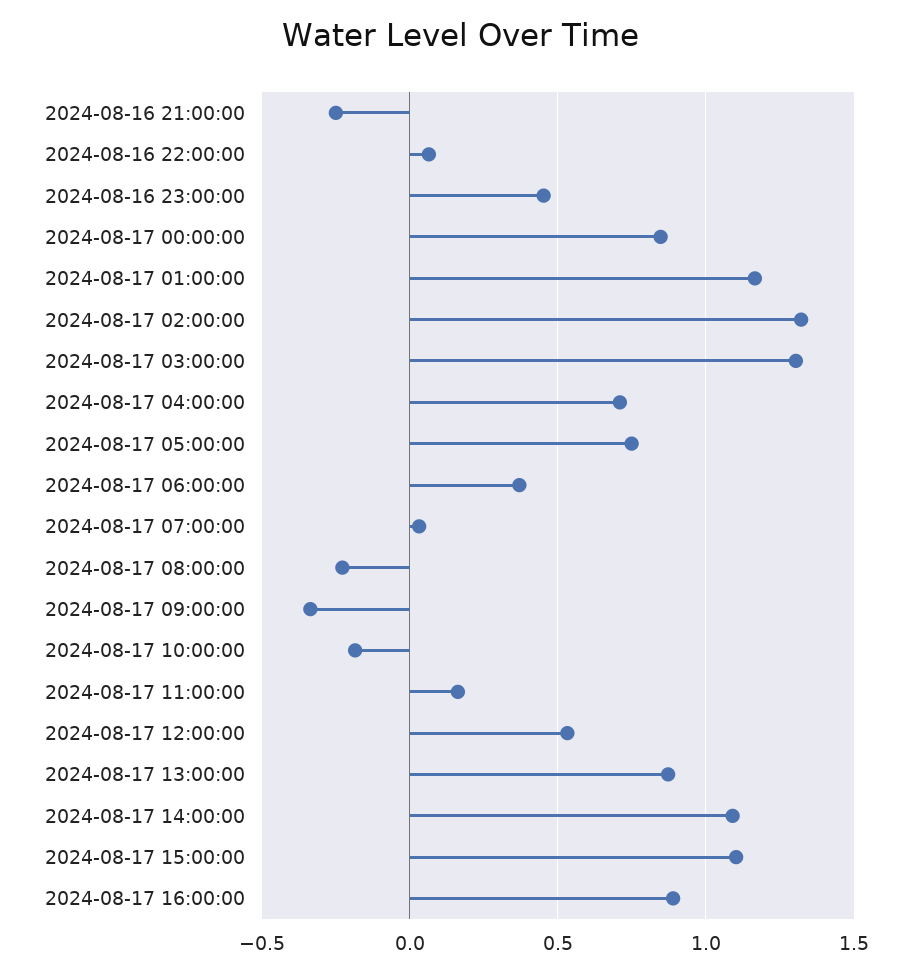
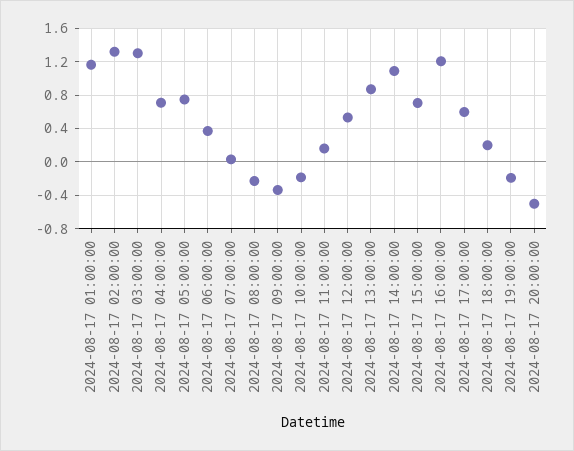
2024-08-16 21:00:00: -0.25 -> none
2024-08-16 22:00:00: 0.05 -> none
2024-08-16 23:00:00: 0.45 -> none
2024-08-17 00:00:00: 0.85 -> none
2024-08-17 15:00:00: 1.1 -> 0.7
2024-08-17 16:00:00: 0.9 -> 1.2
2024-08-17 17:00:00: none -> 0.6
2024-08-17 18:00:00: none -> 0.2
2024-08-17 19:00:00: none -> -0.2
2024-08-17 20:00:00: none -> -0.5

